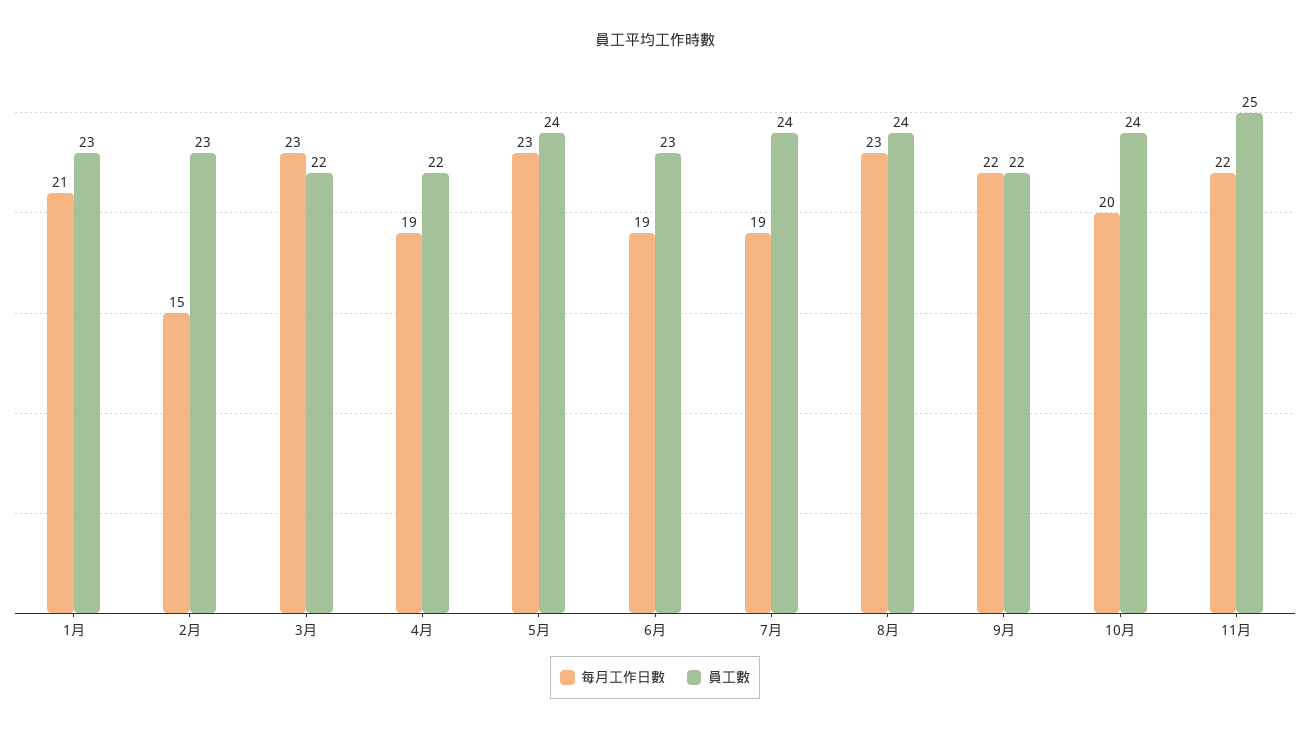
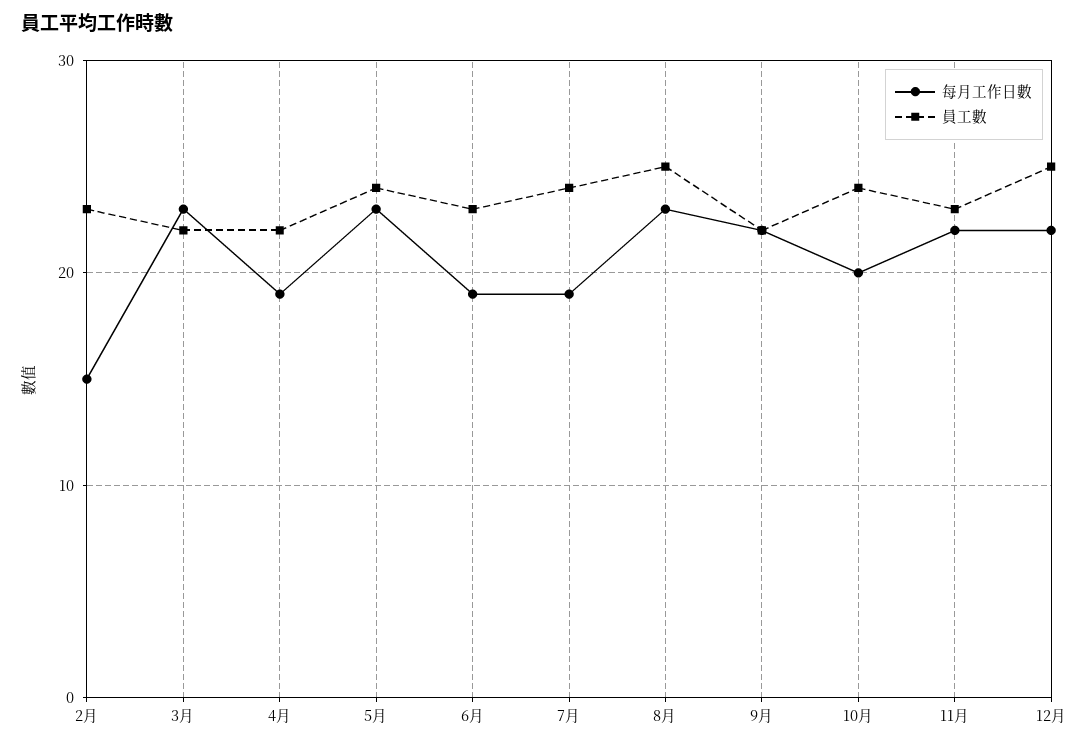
每月工作日數, 1月: 21 -> none
員工數, 1月: 23 -> none
員工數, 8月: 24 -> 25
員工數, 11月: 25 -> 23
每月工作日數, 12月: none -> 22
員工數, 12月: none -> 25

